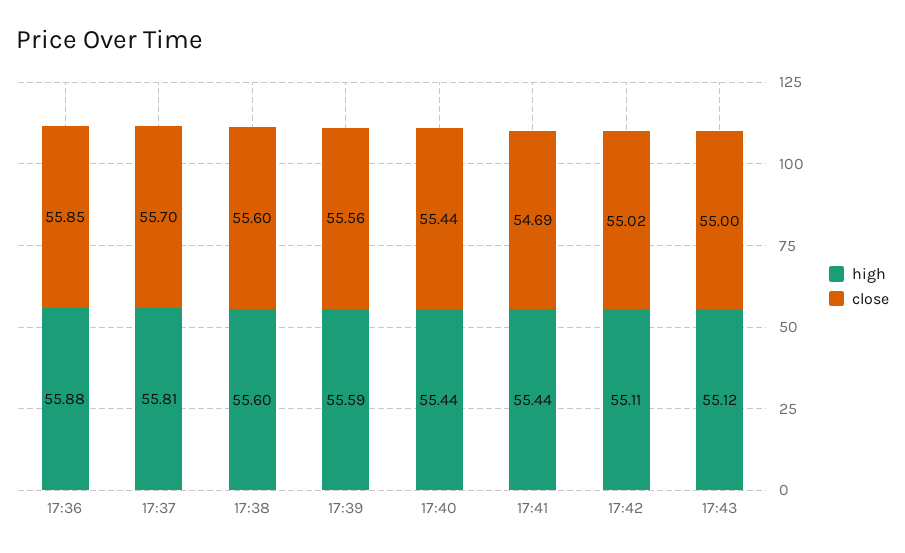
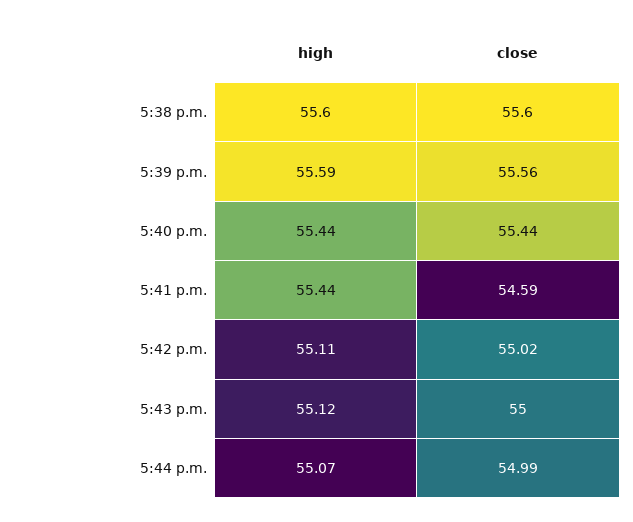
high, 17:36: 55.88 -> none
close, 17:36: 55.85 -> none
high, 17:37: 55.81 -> none
close, 17:37: 55.7 -> none
close, 17:41: 54.69 -> 54.59
high, 5:44 p.m.: none -> 55.07
close, 5:44 p.m.: none -> 54.99

